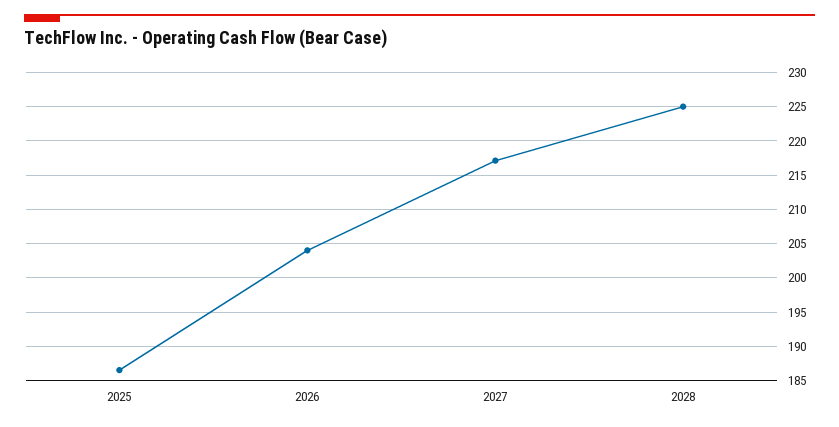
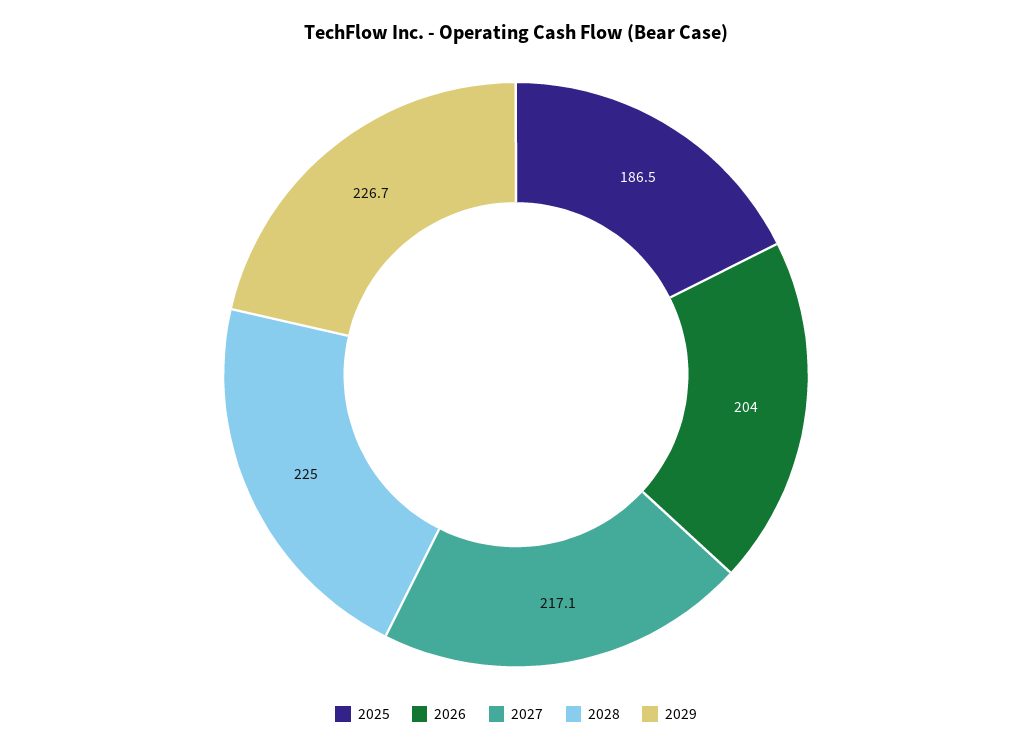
2029: none -> 226.7

